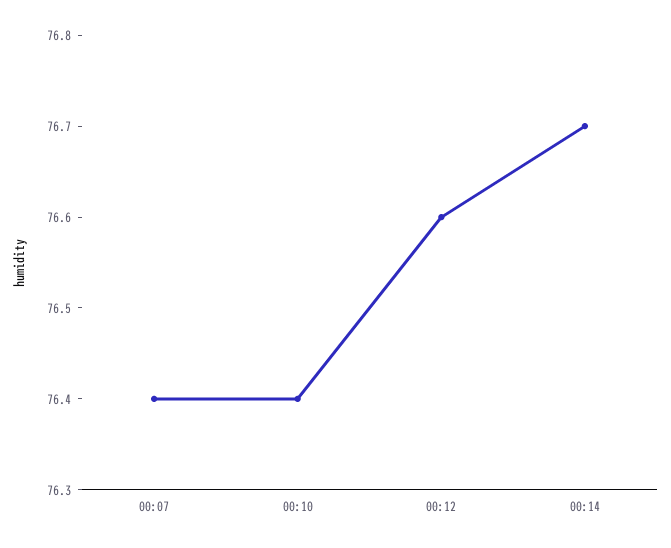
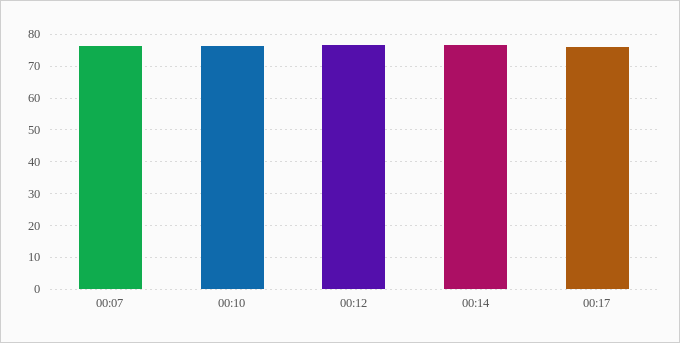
00:17: none -> 76

